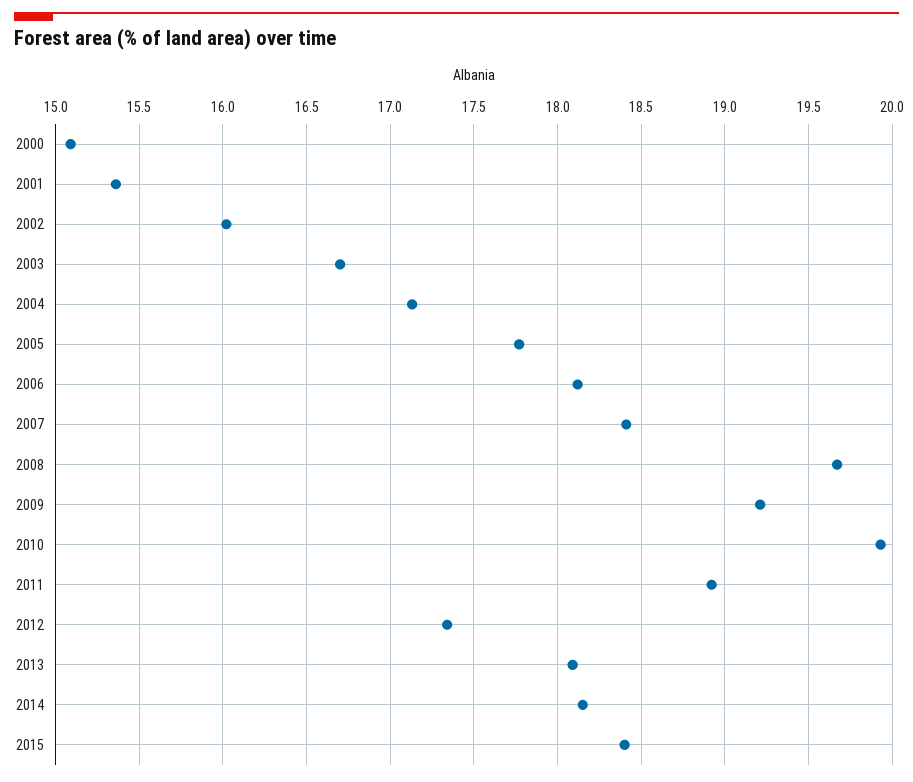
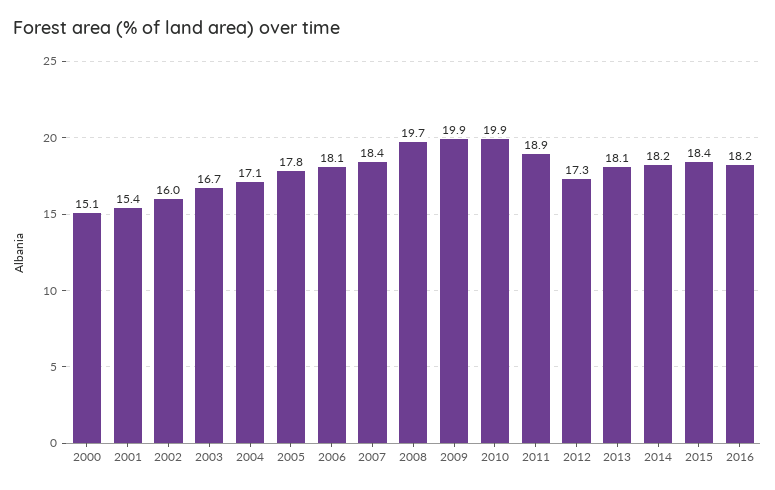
2009: 19.2 -> 19.9
2016: none -> 18.2

